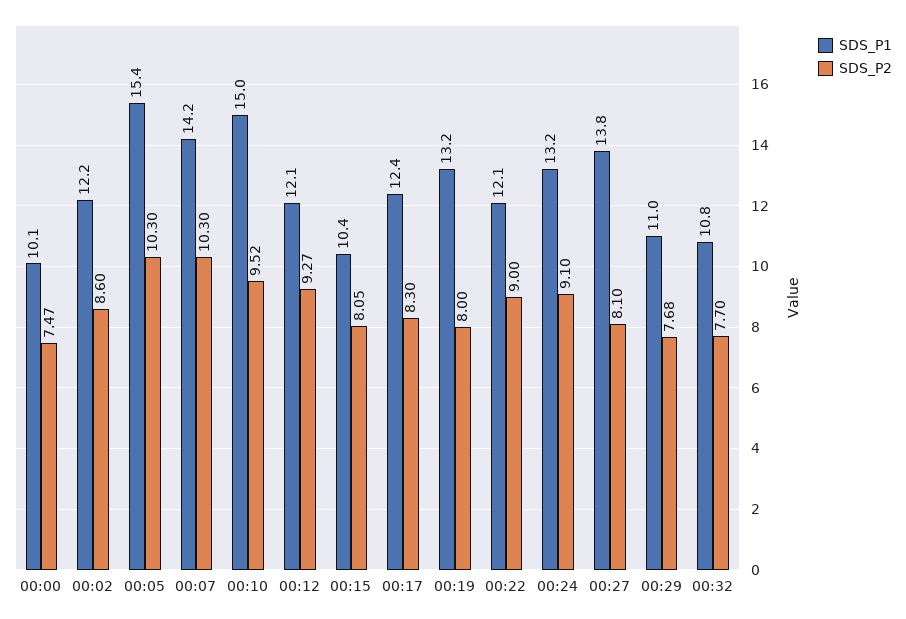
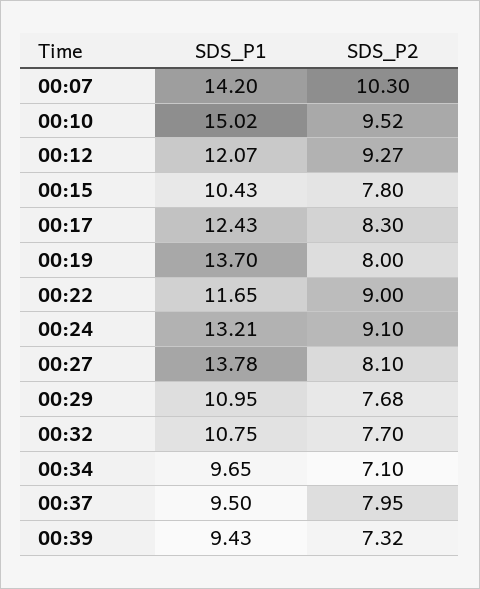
SDS_P1, 00:00: 10.1 -> none
SDS_P2, 00:00: 7.47 -> none
SDS_P1, 00:02: 12.2 -> none
SDS_P2, 00:02: 8.6 -> none
SDS_P1, 00:05: 15.4 -> none
SDS_P2, 00:05: 10.3 -> none
SDS_P2, 00:15: 8.05 -> 7.8
SDS_P1, 00:19: 13.2 -> 13.7
SDS_P1, 00:22: 12.1 -> 11.65
SDS_P1, 00:34: none -> 9.65
SDS_P2, 00:34: none -> 7.1
SDS_P1, 00:37: none -> 9.5
SDS_P2, 00:37: none -> 7.95
SDS_P1, 00:39: none -> 9.43
SDS_P2, 00:39: none -> 7.32

